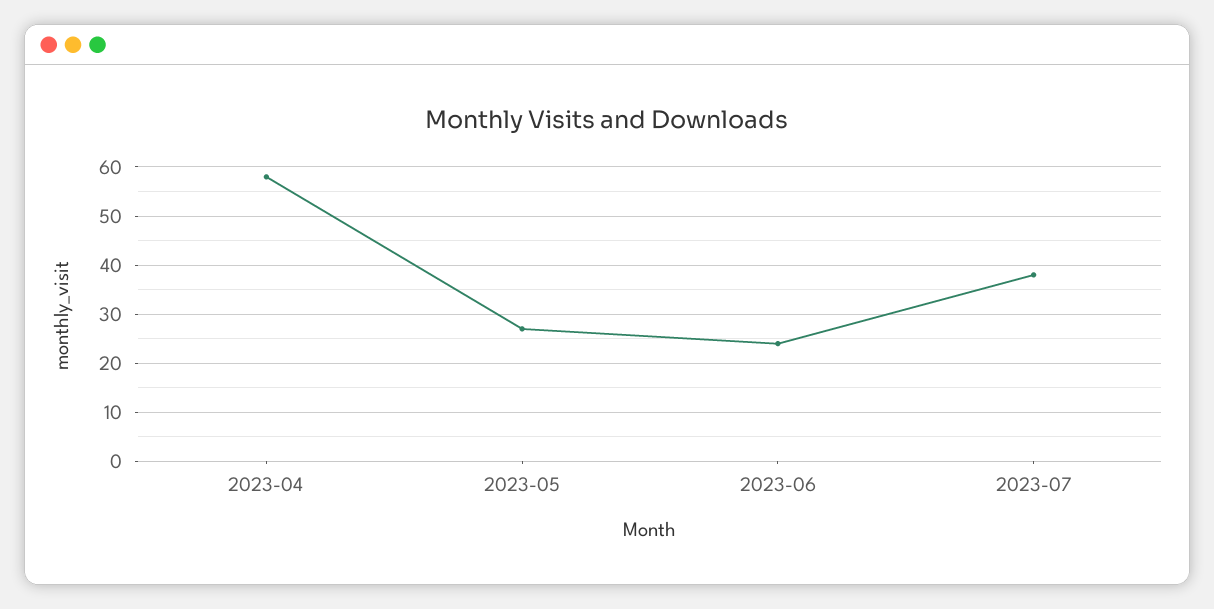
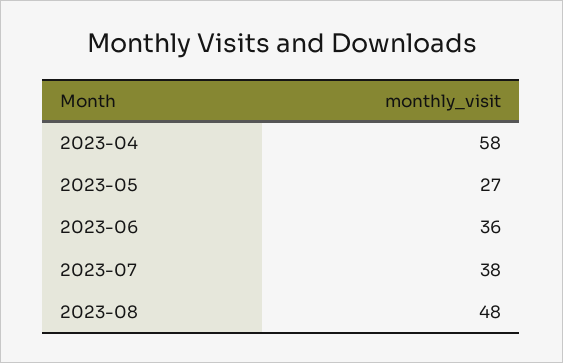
2023-06: 25 -> 36
2023-08: none -> 48

